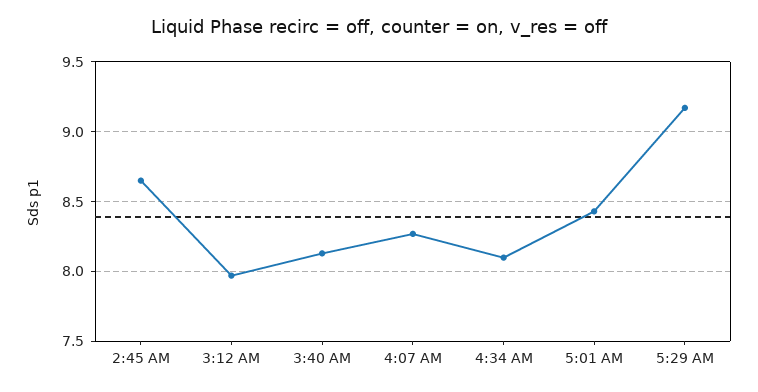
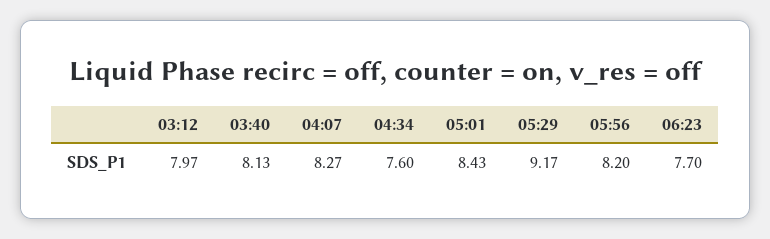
2:45 AM: 8.65 -> none
4:34 AM: 8.1 -> 7.6
05:56: none -> 8.2
06:23: none -> 7.7

